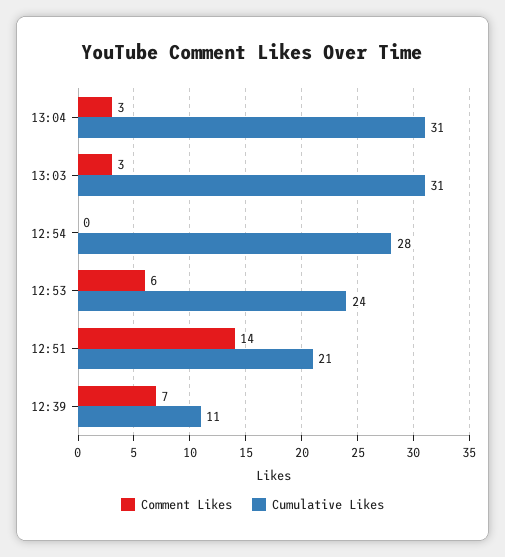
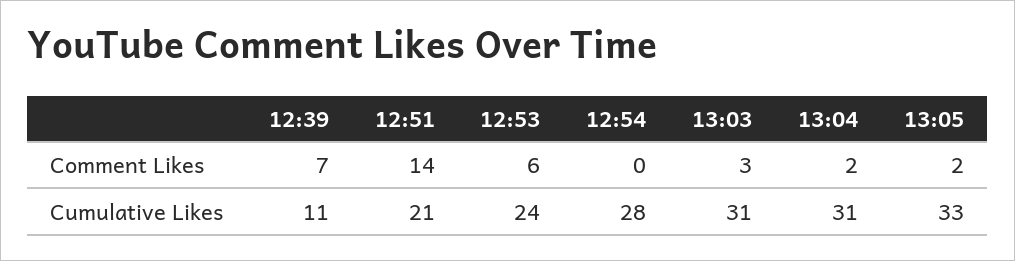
Comment Likes, 13:04: 3 -> 2
Comment Likes, 13:05: none -> 2
Cumulative Likes, 13:05: none -> 33

